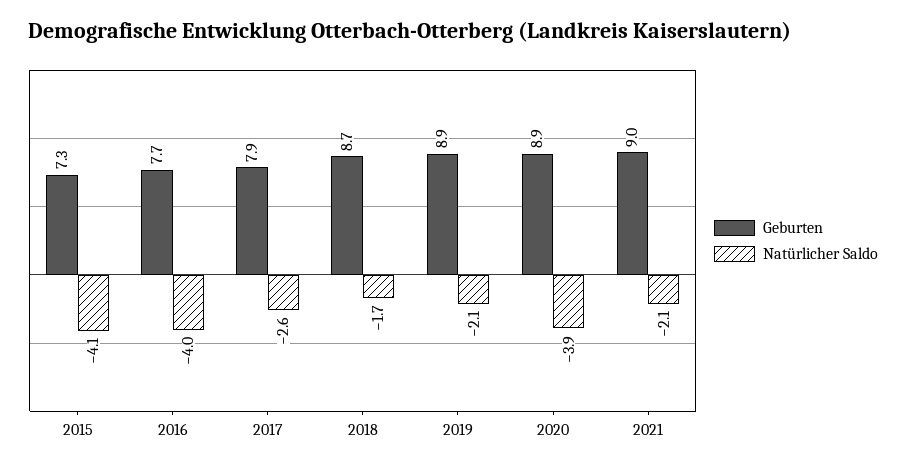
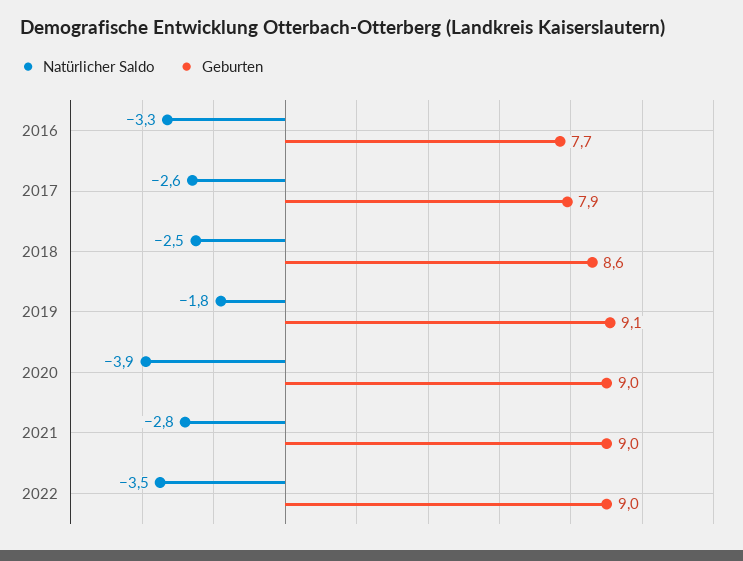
Geburten, 2015: 7.3 -> none
Natürlicher Saldo, 2015: -4.1 -> none
Natürlicher Saldo, 2016: -4 -> -3.3
Geburten, 2018: 8.7 -> 8.6
Natürlicher Saldo, 2018: -1.7 -> -2.5
Geburten, 2019: 8.9 -> 9.1
Natürlicher Saldo, 2019: -2.1 -> -1.8
Geburten, 2020: 8.9 -> 9
Natürlicher Saldo, 2021: -2.1 -> -2.8
Natürlicher Saldo, 2022: none -> -3.5
Geburten, 2022: none -> 9

